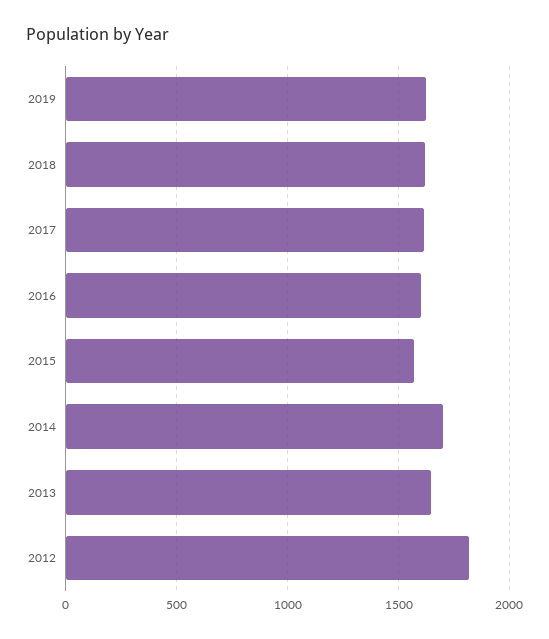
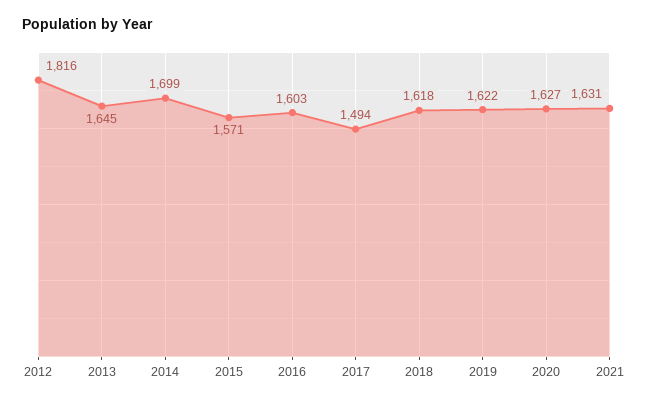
2017: 1600 -> 1494
2020: none -> 1627
2021: none -> 1631

